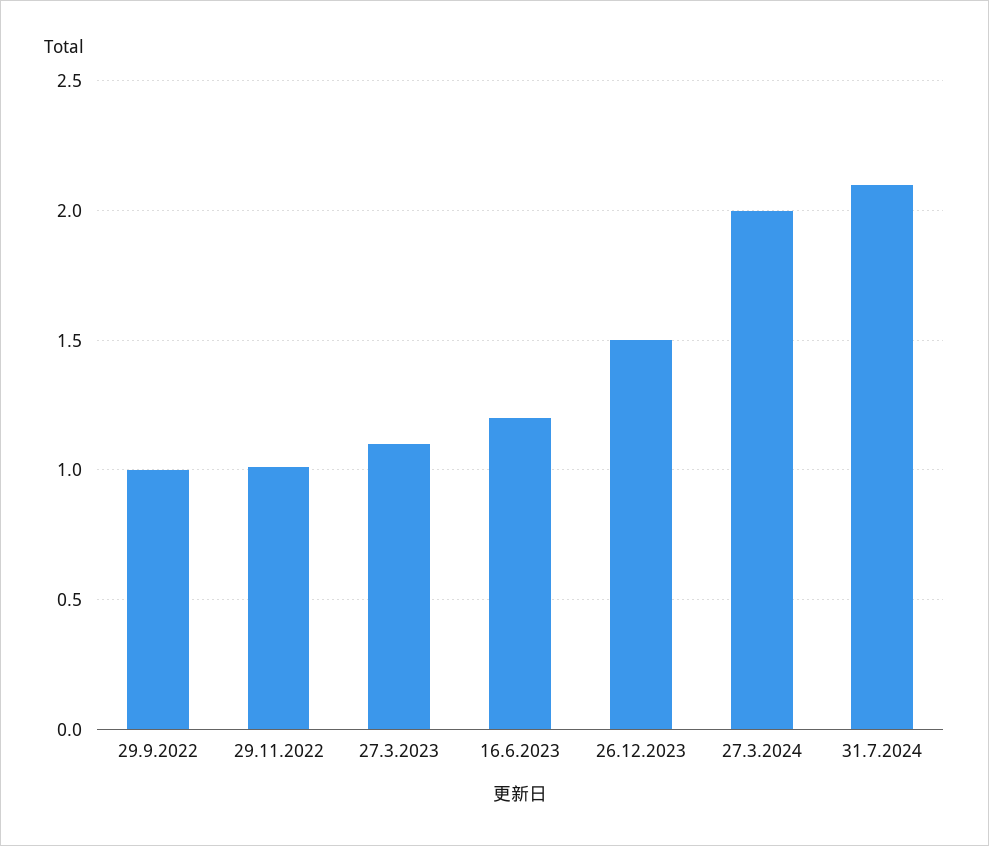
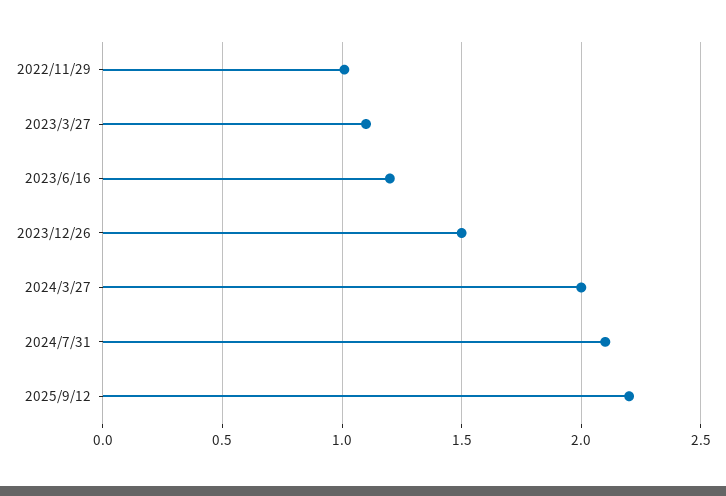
29.9.2022: 1 -> none
2025/9/12: none -> 2.2

